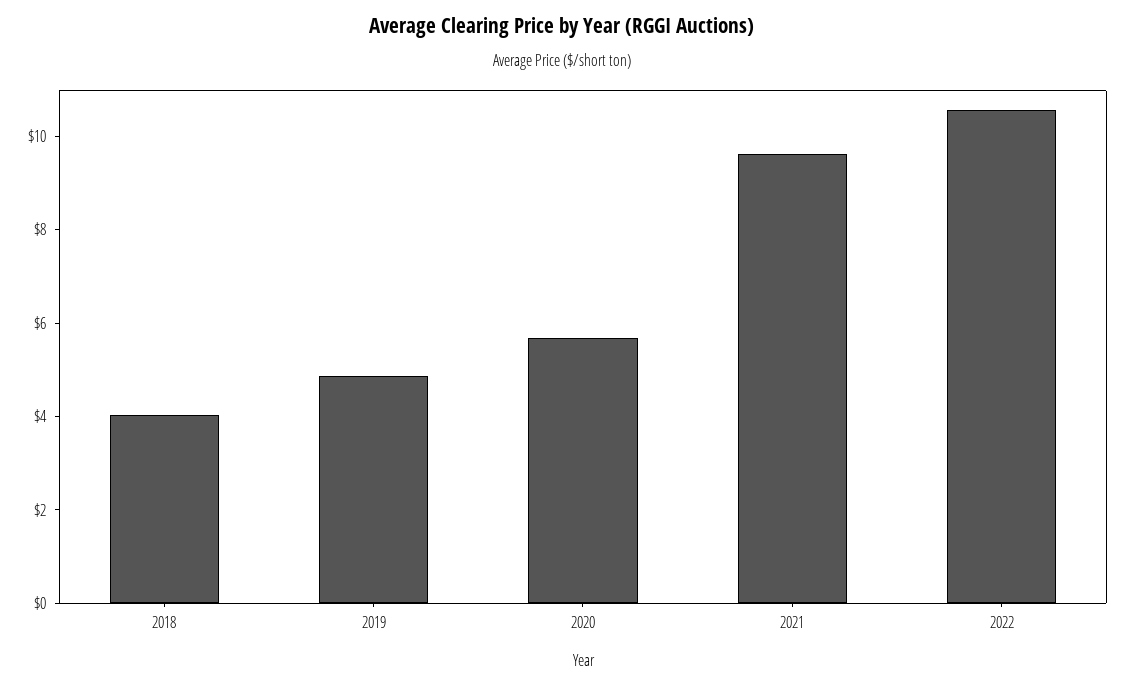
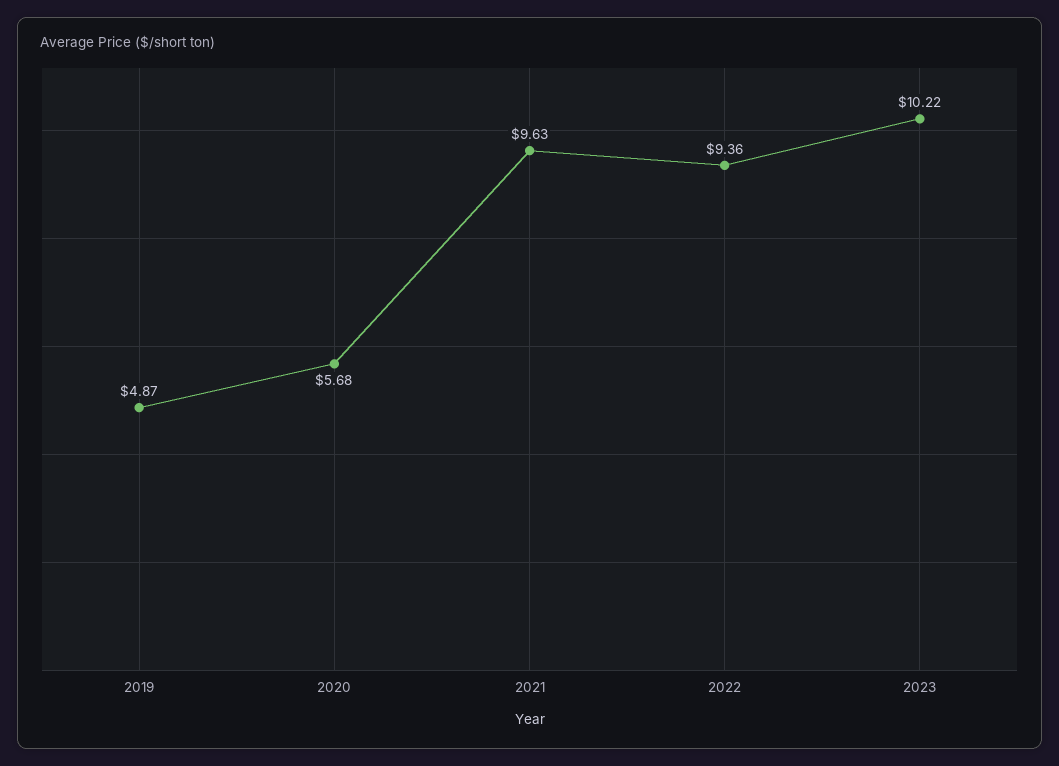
2018: 4 -> none
2022: 10.5 -> 9.36
2023: none -> 10.22

